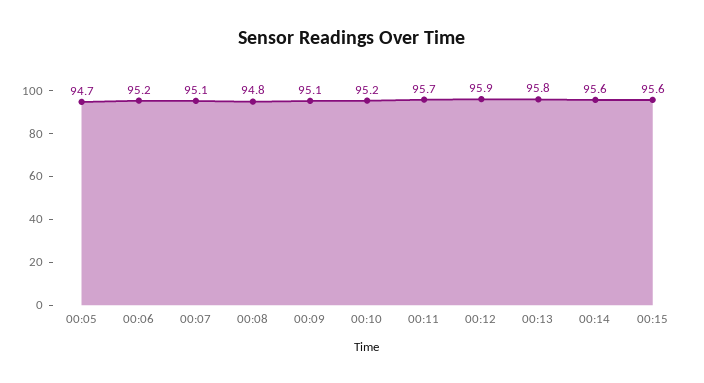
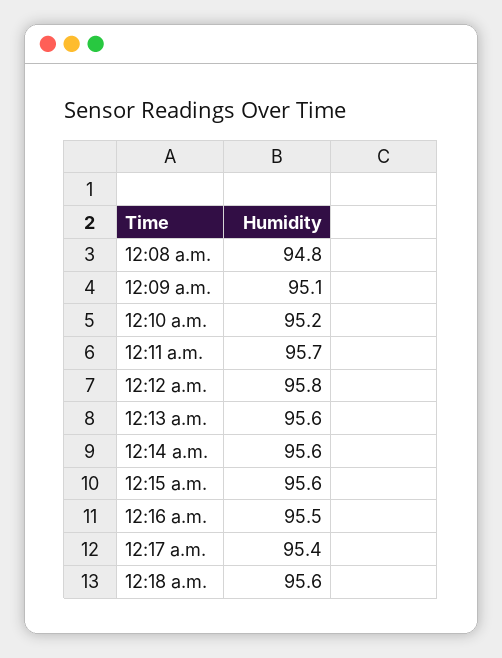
00:05: 94.7 -> none
00:06: 95.2 -> none
00:07: 95.1 -> none
00:12: 95.9 -> 95.8
00:13: 95.8 -> 95.6
12:16 a.m.: none -> 95.5
12:17 a.m.: none -> 95.4
12:18 a.m.: none -> 95.6

